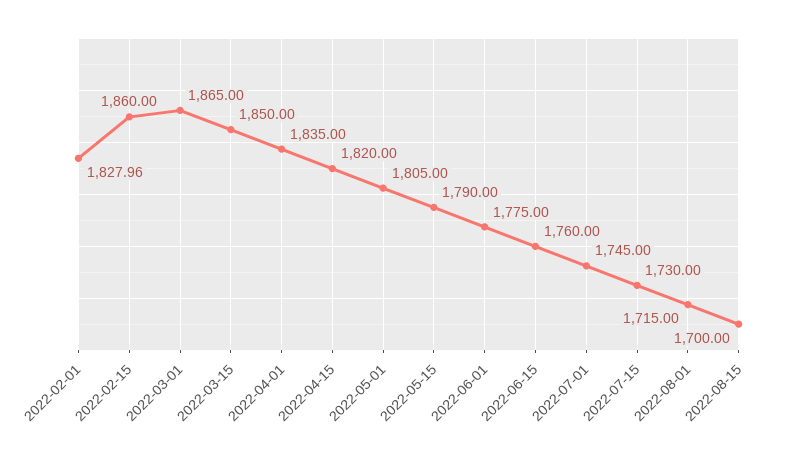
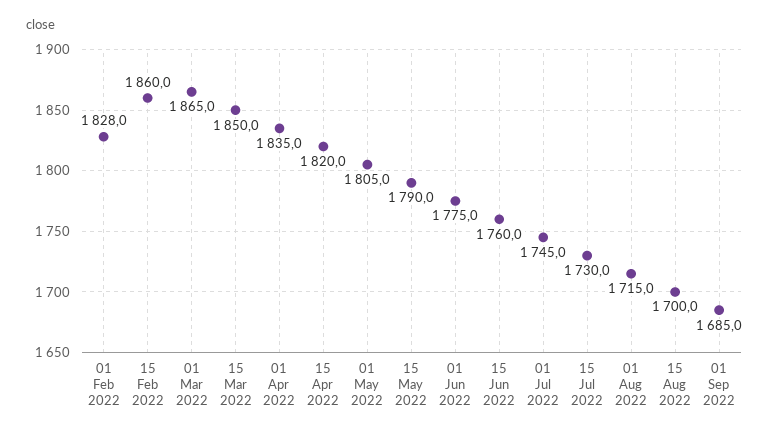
01 Sep 2022: none -> 1685

